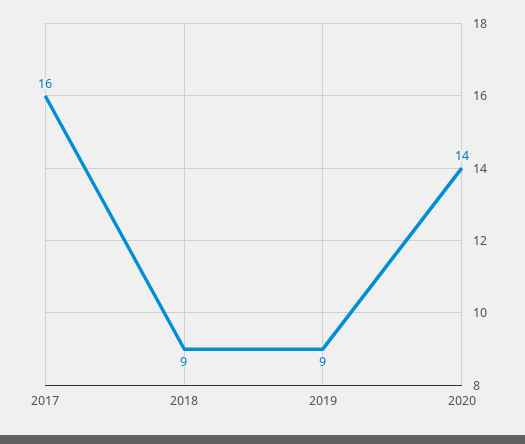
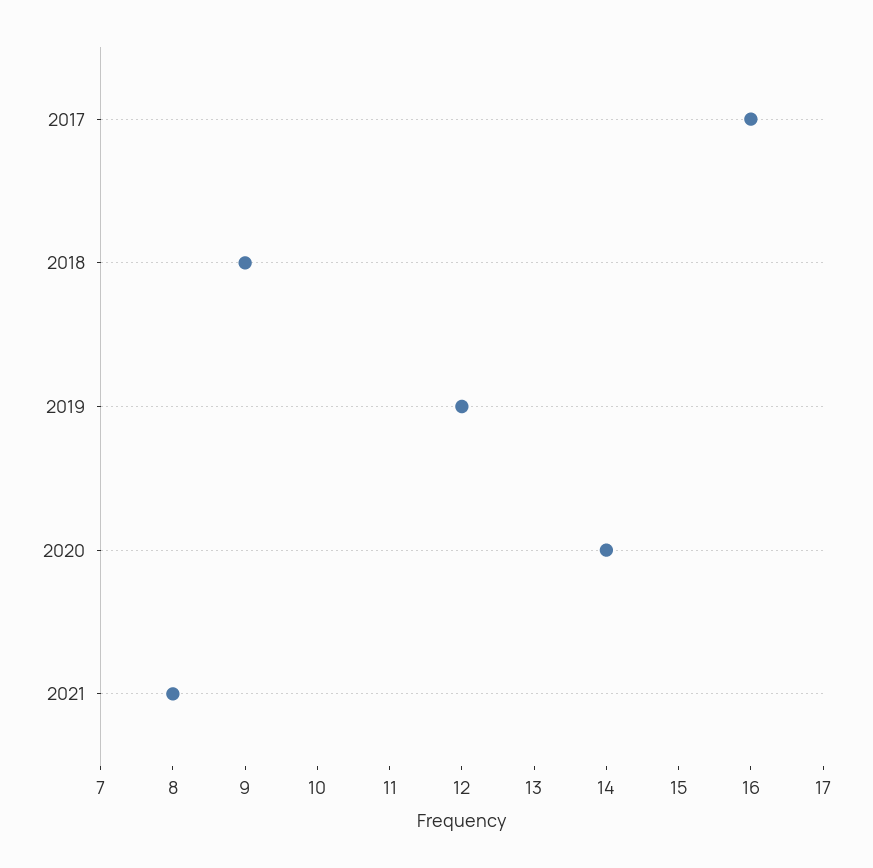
2019: 9 -> 12
2021: none -> 8

